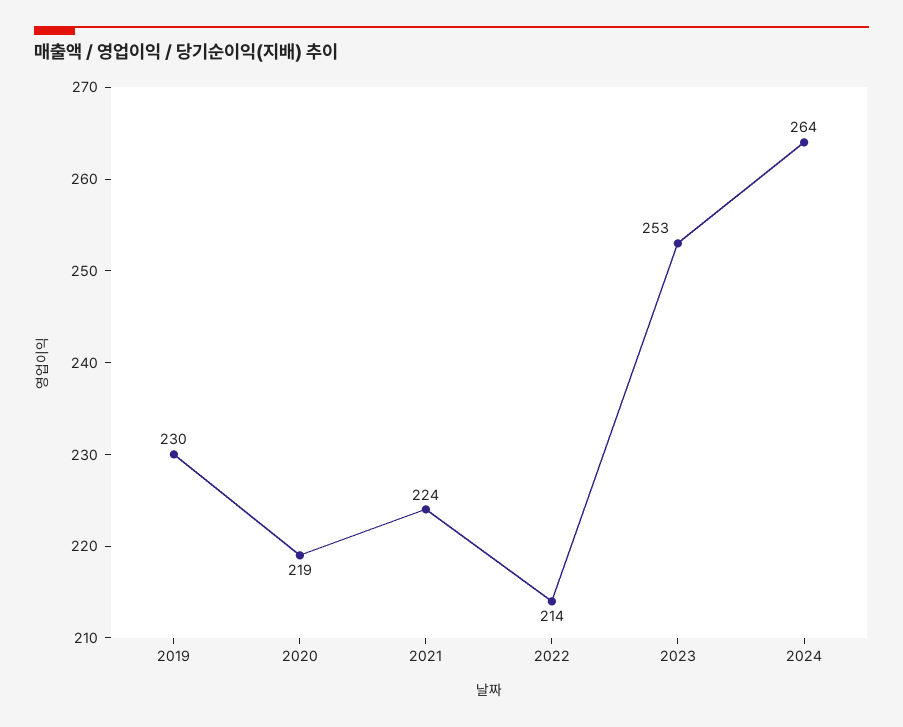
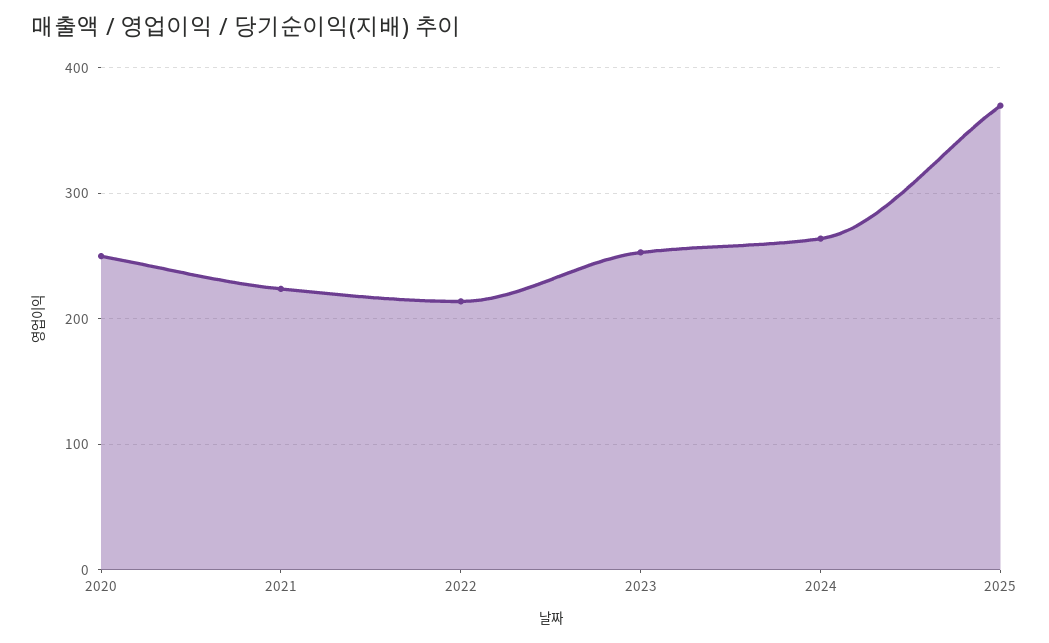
2019: 230 -> none
2020: 219 -> 250
2025: none -> 370

